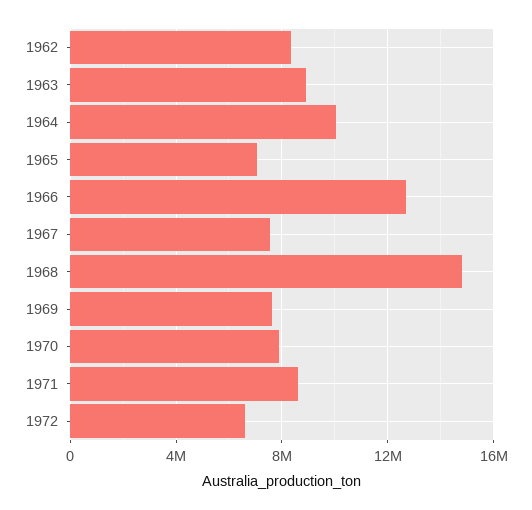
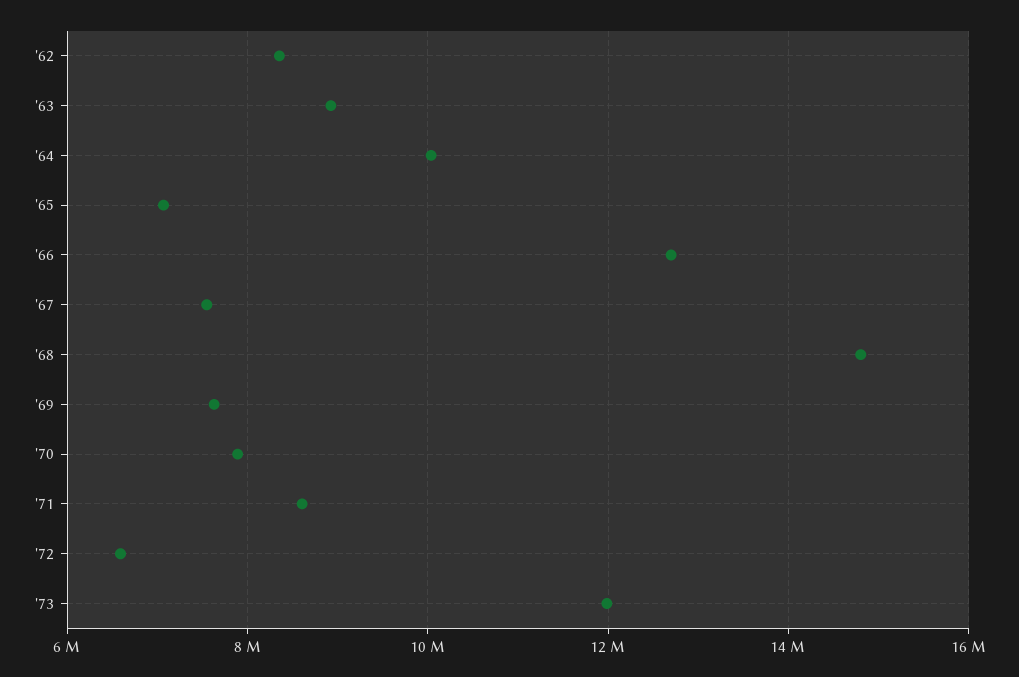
'73: none -> 12000000

